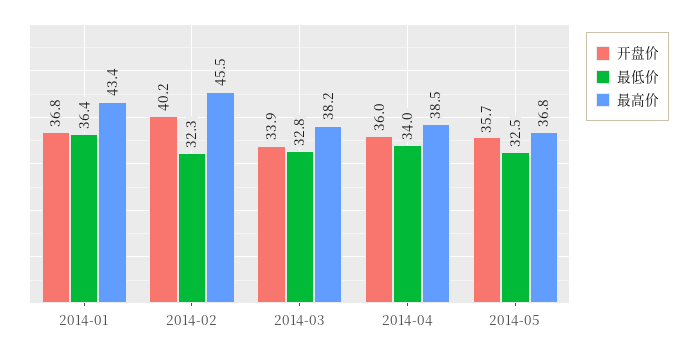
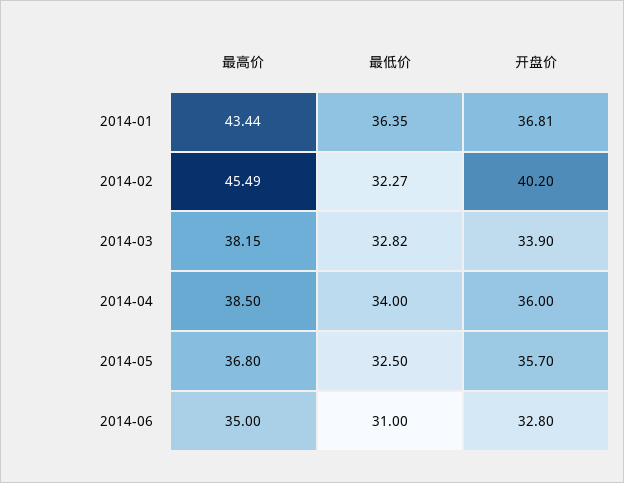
最高价, 2014-06: none -> 35
最低价, 2014-06: none -> 31
开盘价, 2014-06: none -> 32.8

